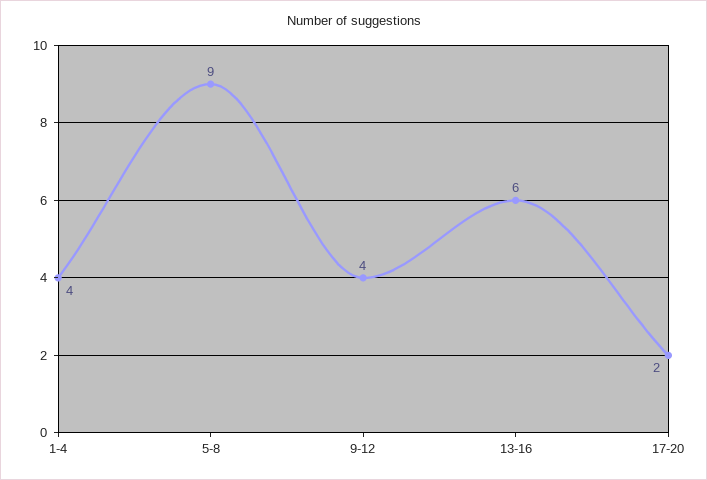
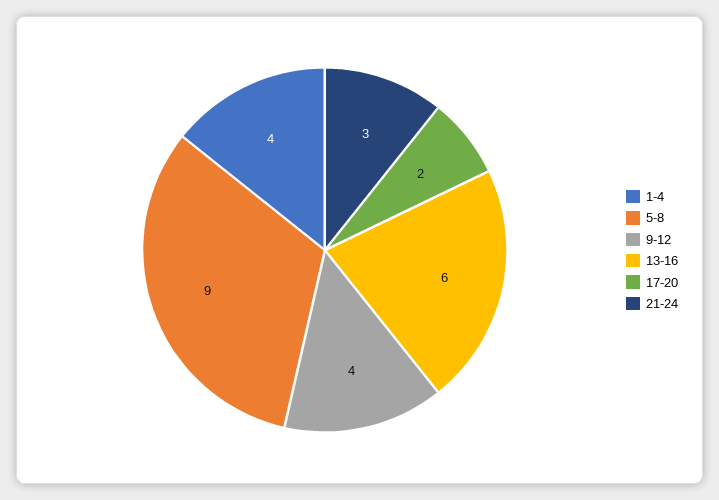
21-24: none -> 3

